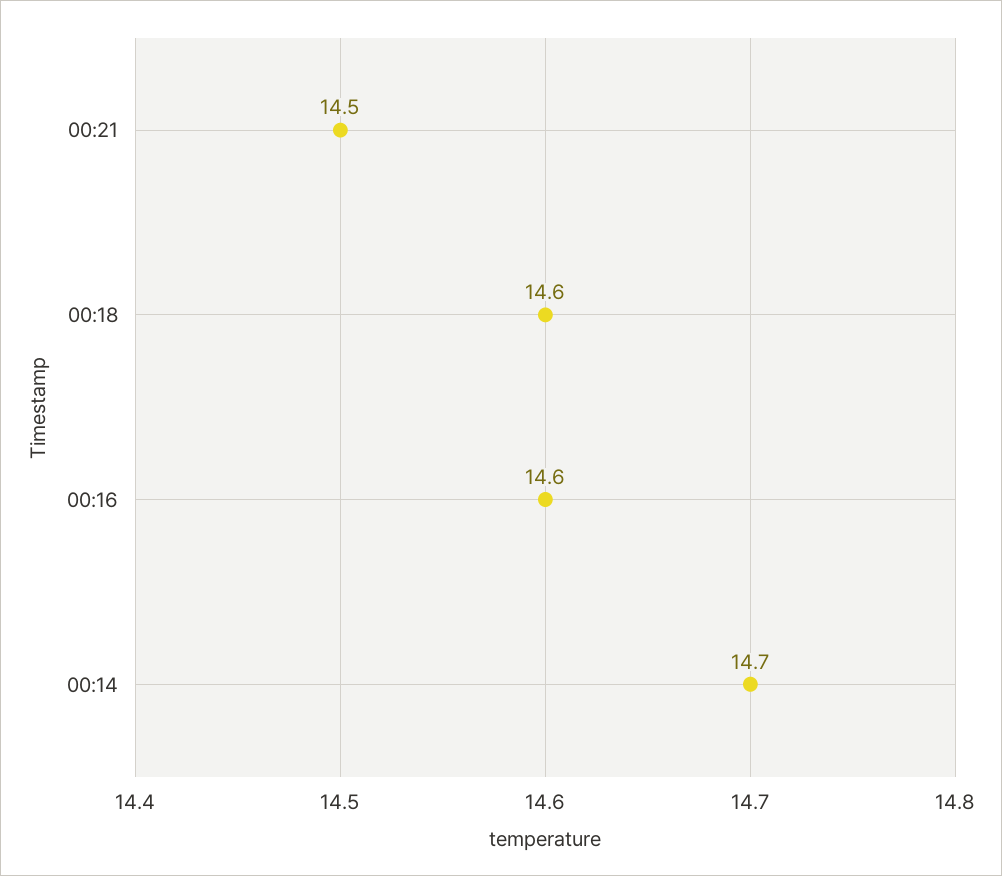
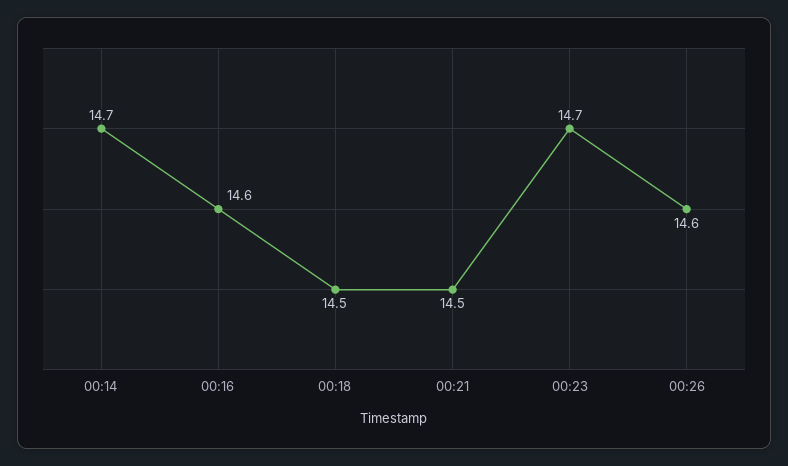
00:18: 14.6 -> 14.5
00:23: none -> 14.7
00:26: none -> 14.6

